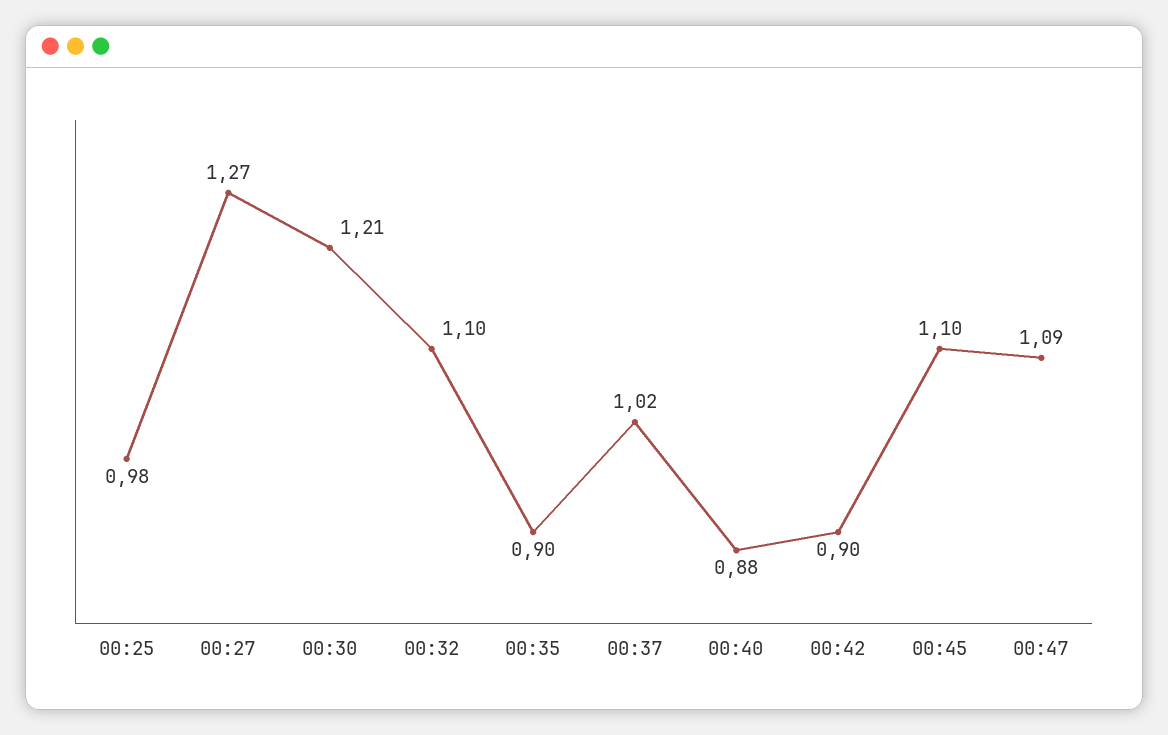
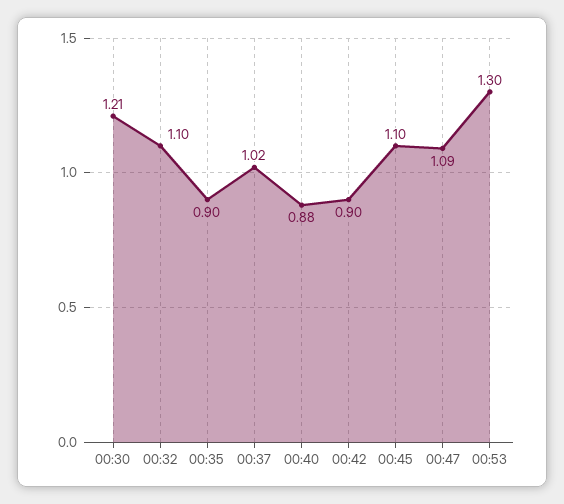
00:25: 0.98 -> none
00:27: 1.27 -> none
00:53: none -> 1.3

